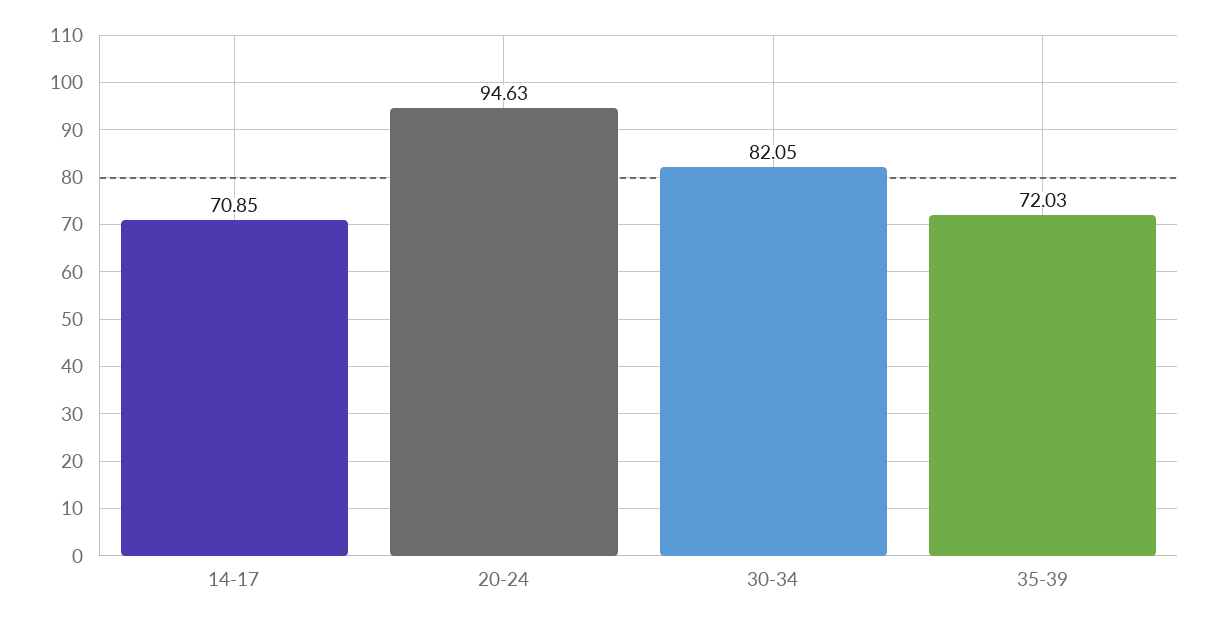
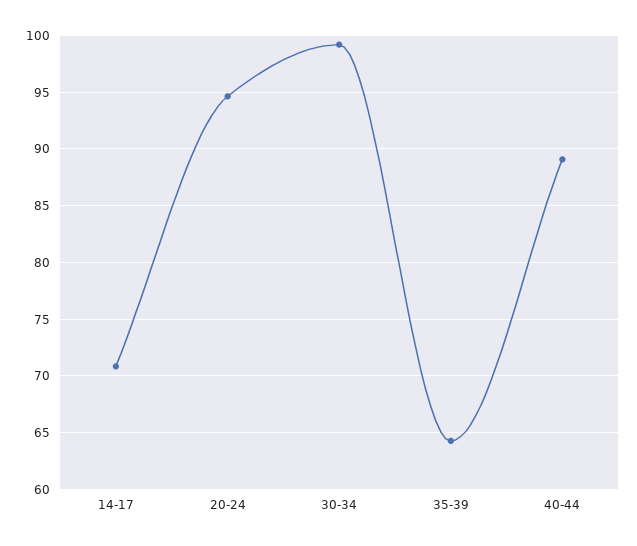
30-34: 82.05 -> 99
35-39: 72.03 -> 64
40-44: none -> 89

